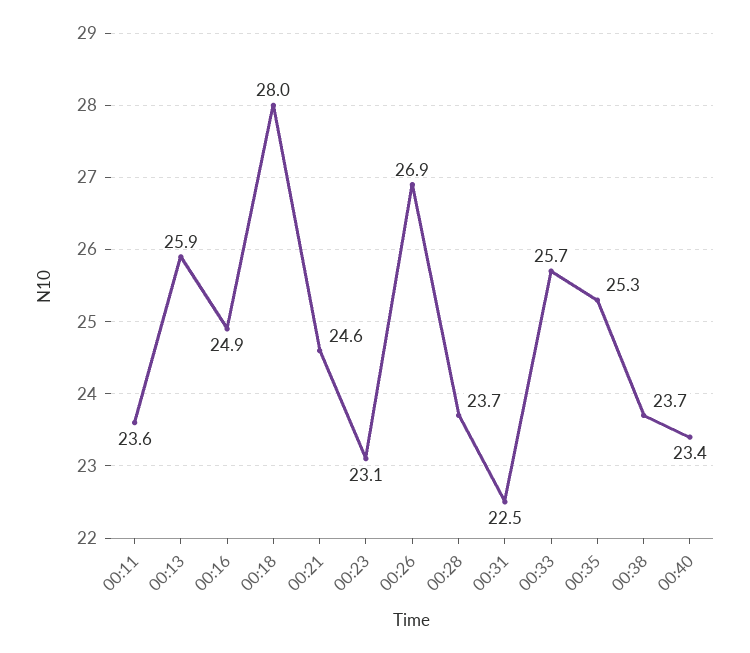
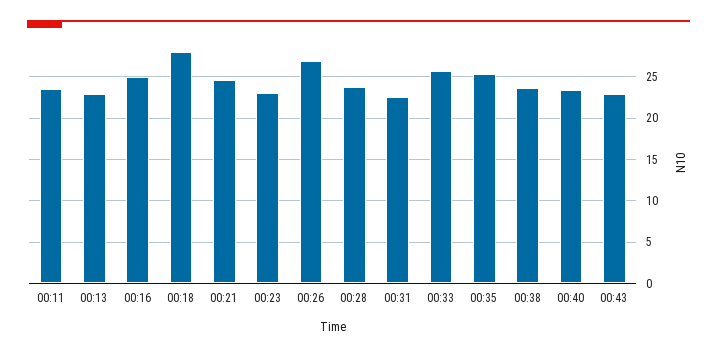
00:13: 25.9 -> 23
00:43: none -> 23

